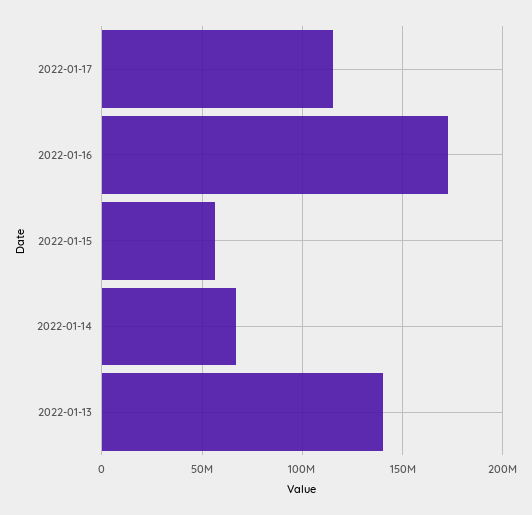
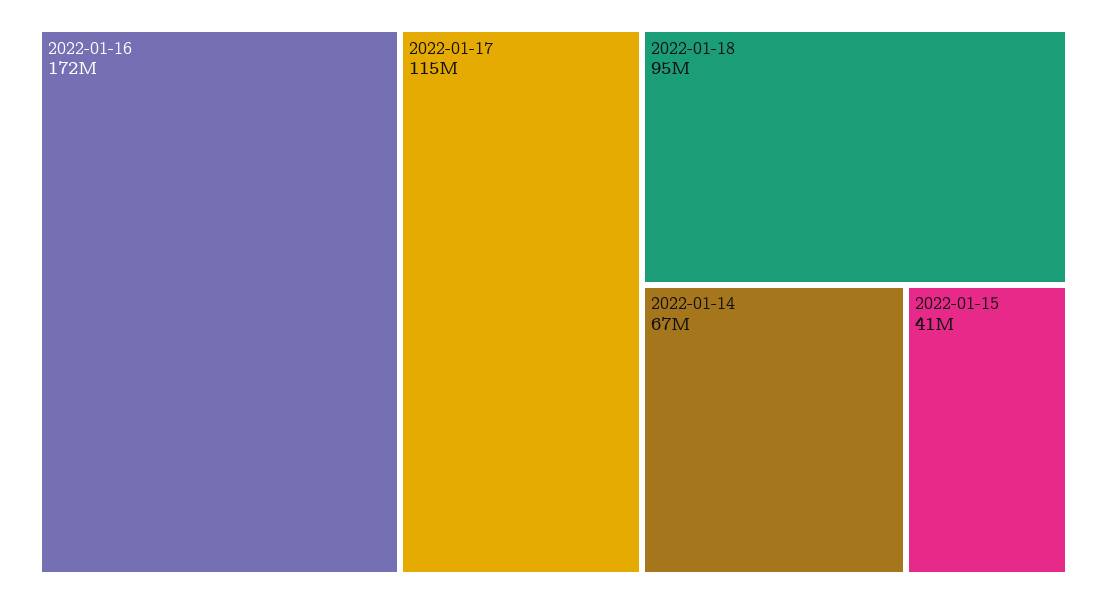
2022-01-15: 55000000 -> 41000000
2022-01-13: 140000000 -> none
2022-01-18: none -> 95000000

